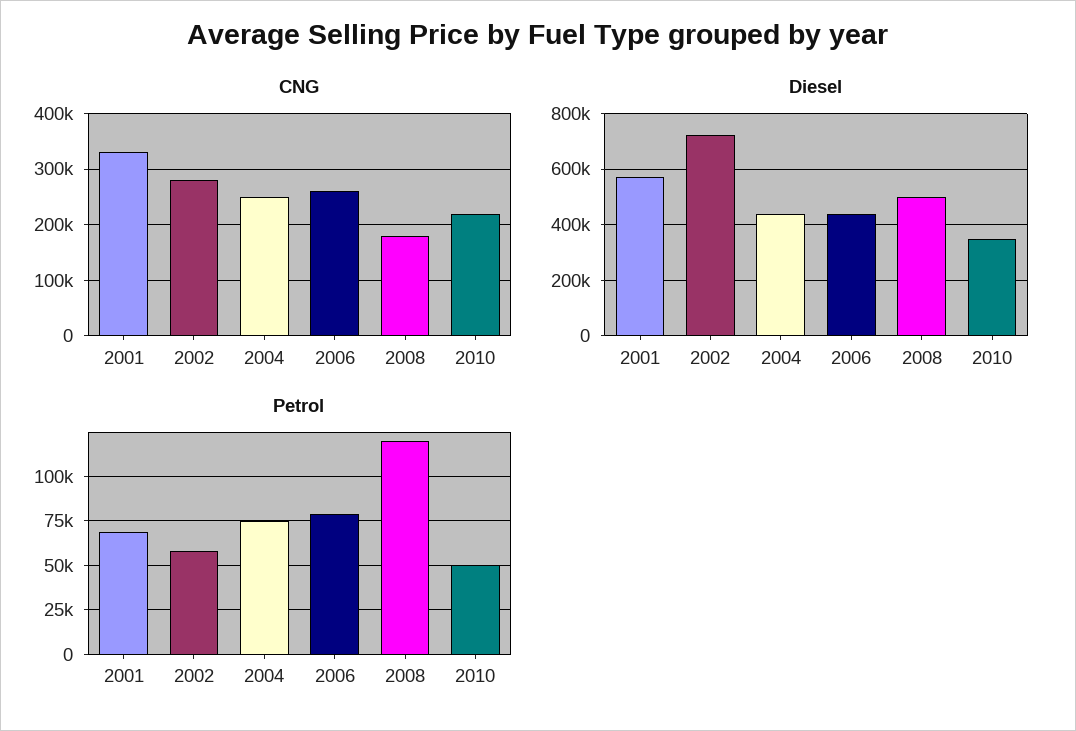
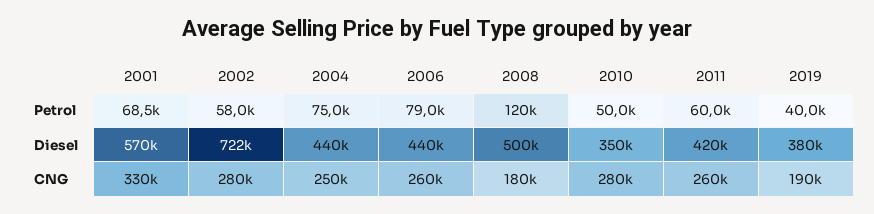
CNG, 2010: 220000 -> 280000
Petrol, 2011: none -> 60000
Petrol, 2019: none -> 40000
Diesel, 2011: none -> 420000
Diesel, 2019: none -> 380000
CNG, 2011: none -> 260000
CNG, 2019: none -> 190000

